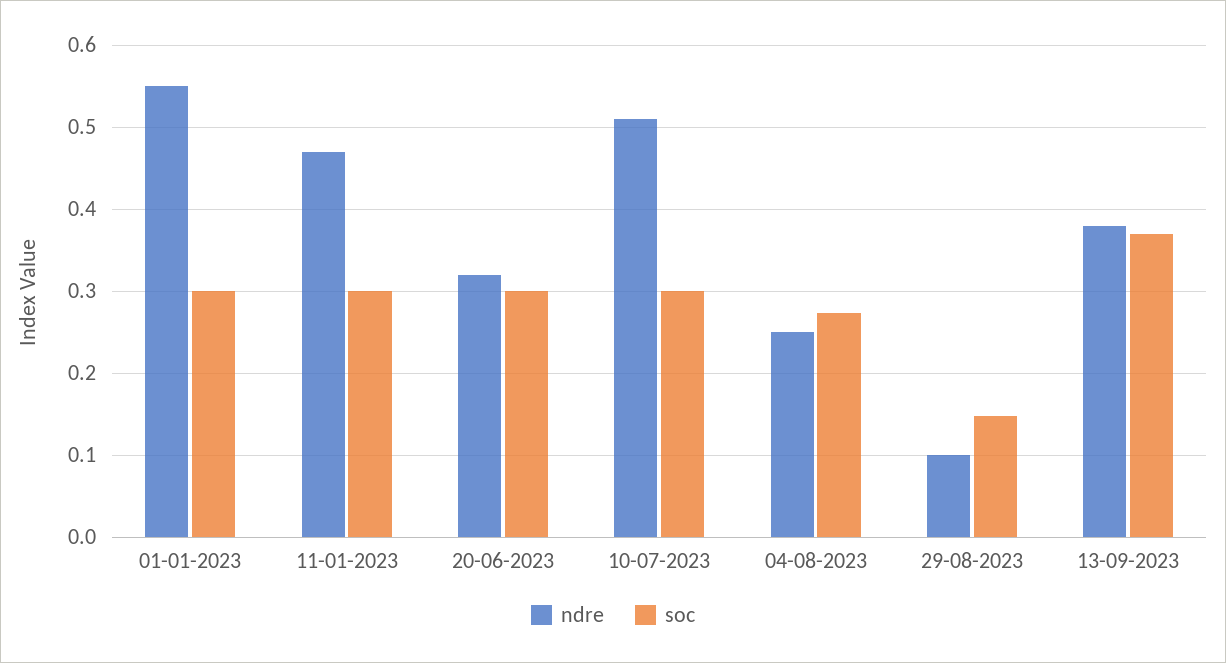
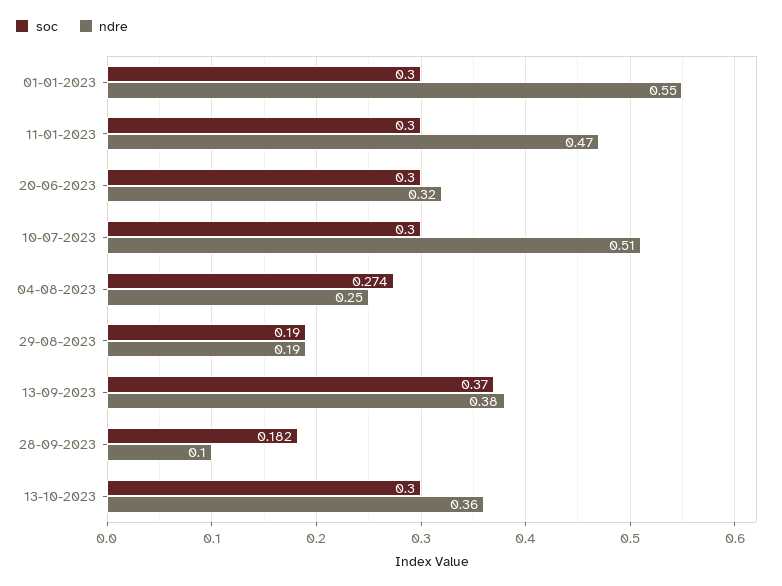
ndre, 29-08-2023: 0.1 -> 0.19
soc, 29-08-2023: 0.15 -> 0.19
soc, 28-09-2023: none -> 0.182
ndre, 28-09-2023: none -> 0.1
soc, 13-10-2023: none -> 0.3
ndre, 13-10-2023: none -> 0.36

